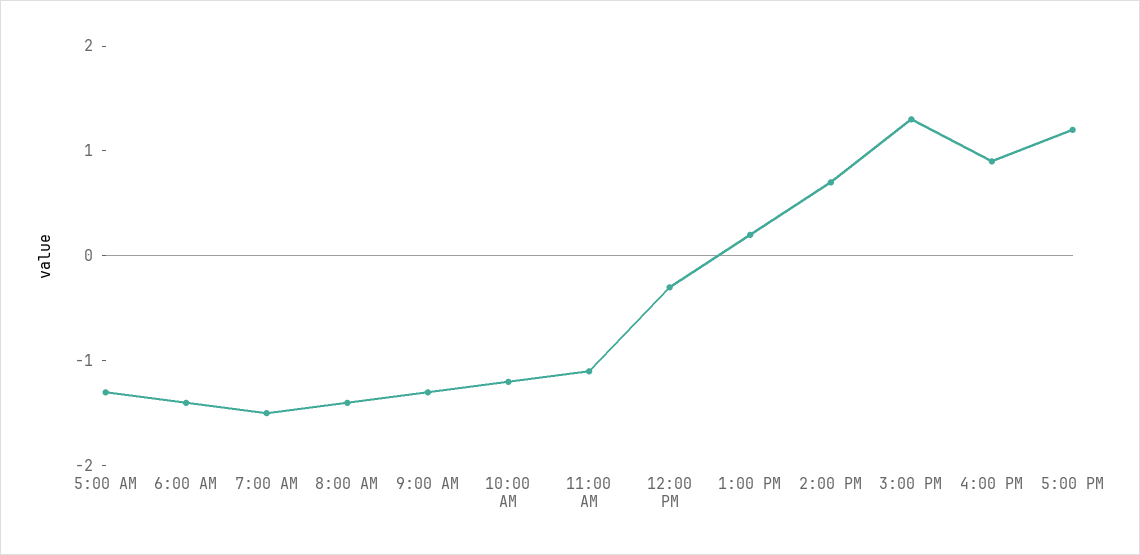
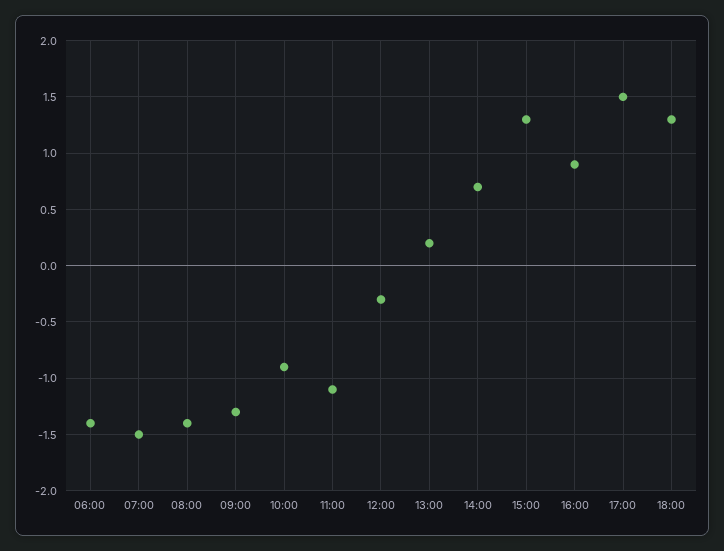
5:00 AM: -1.3 -> none
10:00 AM: -1.2 -> -0.9
5:00 PM: 1.2 -> 1.5
18:00: none -> 1.3

